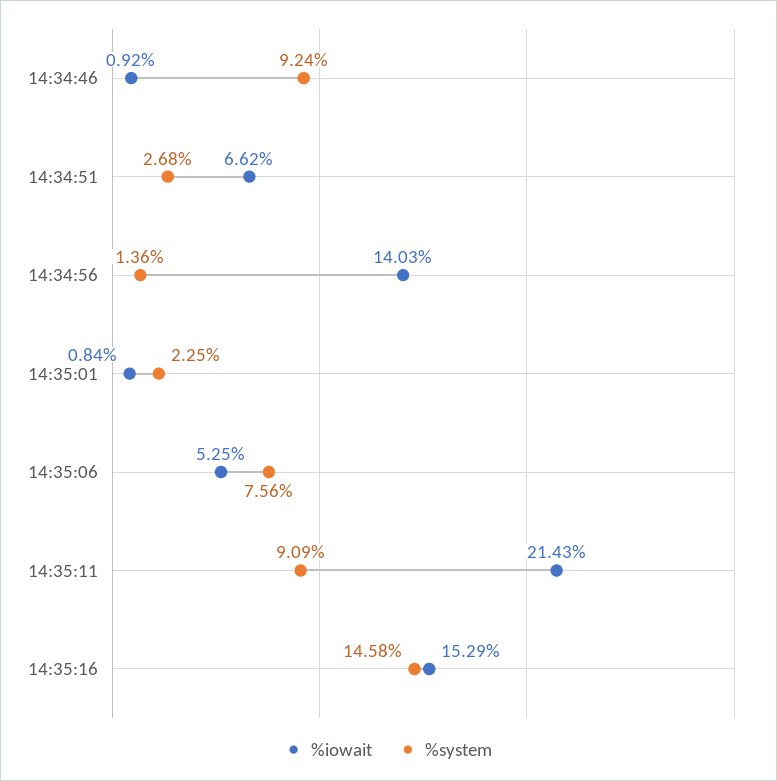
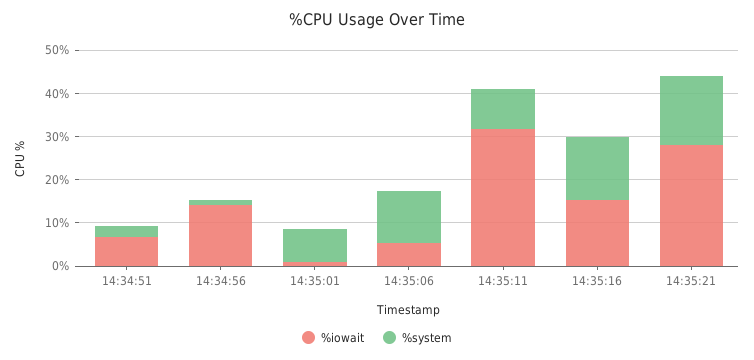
%iowait, 14:34:46: 0.92 -> none
%system, 14:34:46: 9.24 -> none
%system, 14:35:01: 2.25 -> 8
%system, 14:35:06: 7.56 -> 12
%iowait, 14:35:11: 21.43 -> 32
%iowait, 14:35:21: none -> 28
%system, 14:35:21: none -> 16

